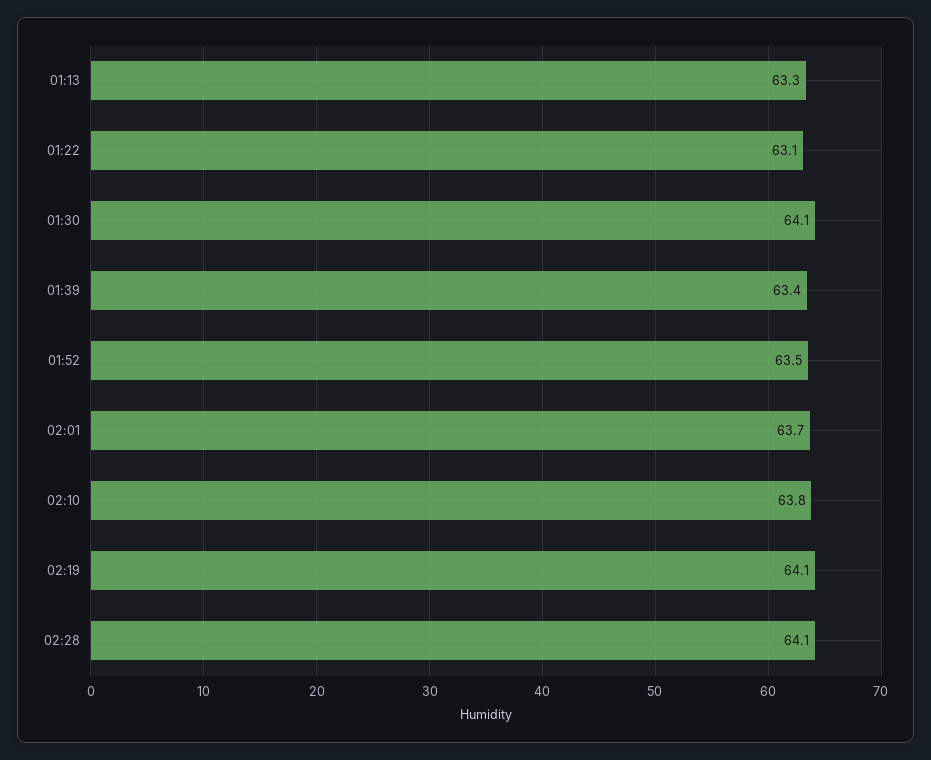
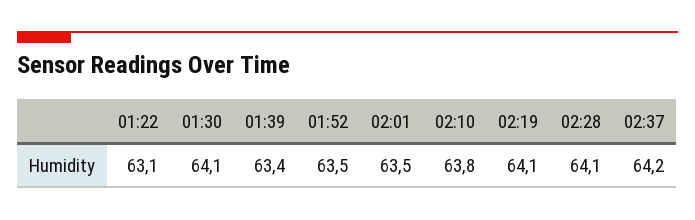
01:13: 63.3 -> none
02:01: 63.7 -> 63.5
02:37: none -> 64.2

